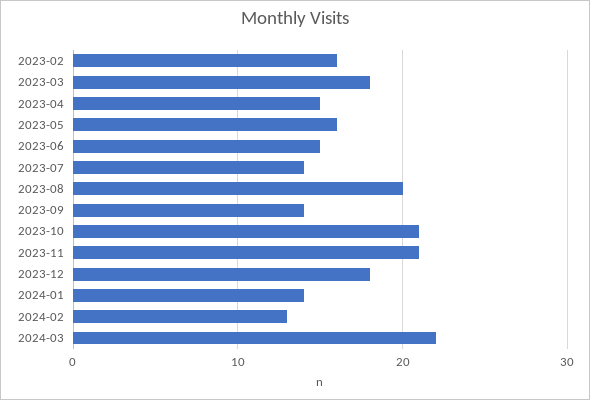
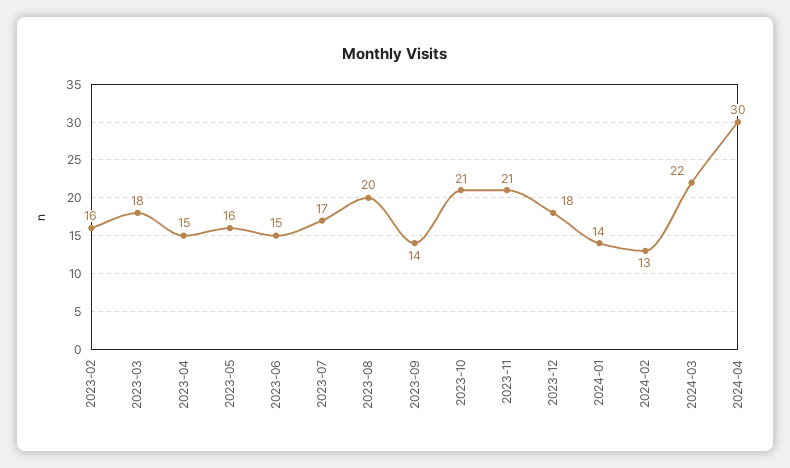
2023-07: 14 -> 17
2024-04: none -> 30

